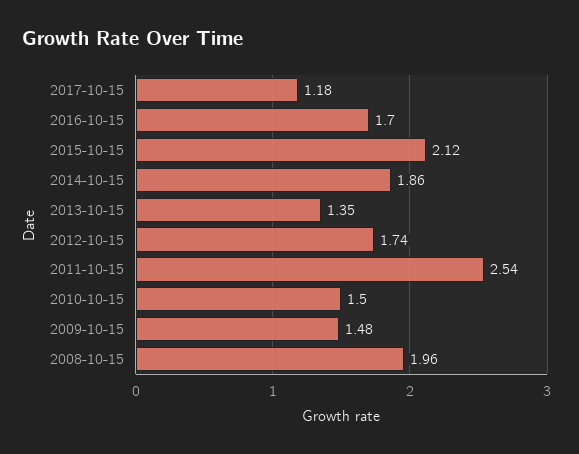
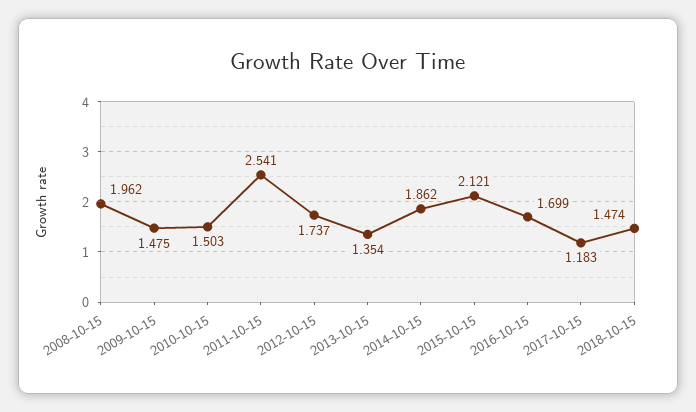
2018-10-15: none -> 1.474

